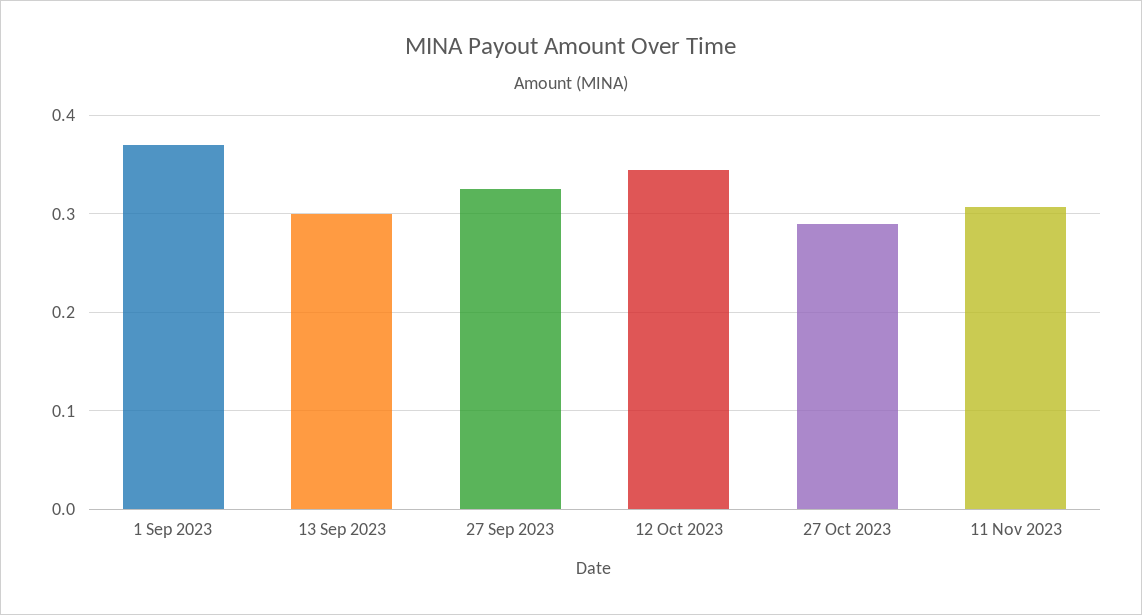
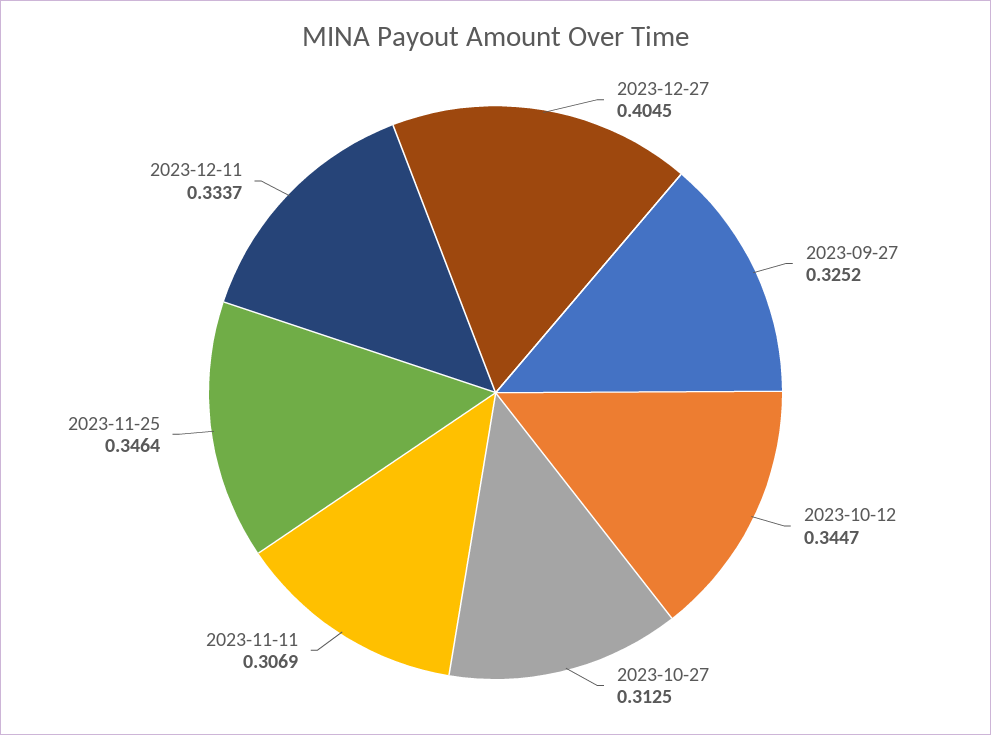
1 Sep 2023: 0.37 -> none
13 Sep 2023: 0.3 -> none
27 Oct 2023: 0.29 -> 0.3125
2023-12-27: none -> 0.4045
2023-11-25: none -> 0.3464
2023-12-11: none -> 0.3337

